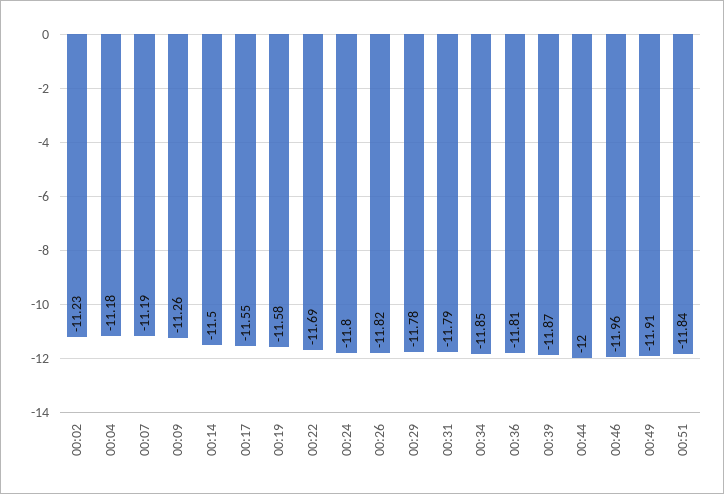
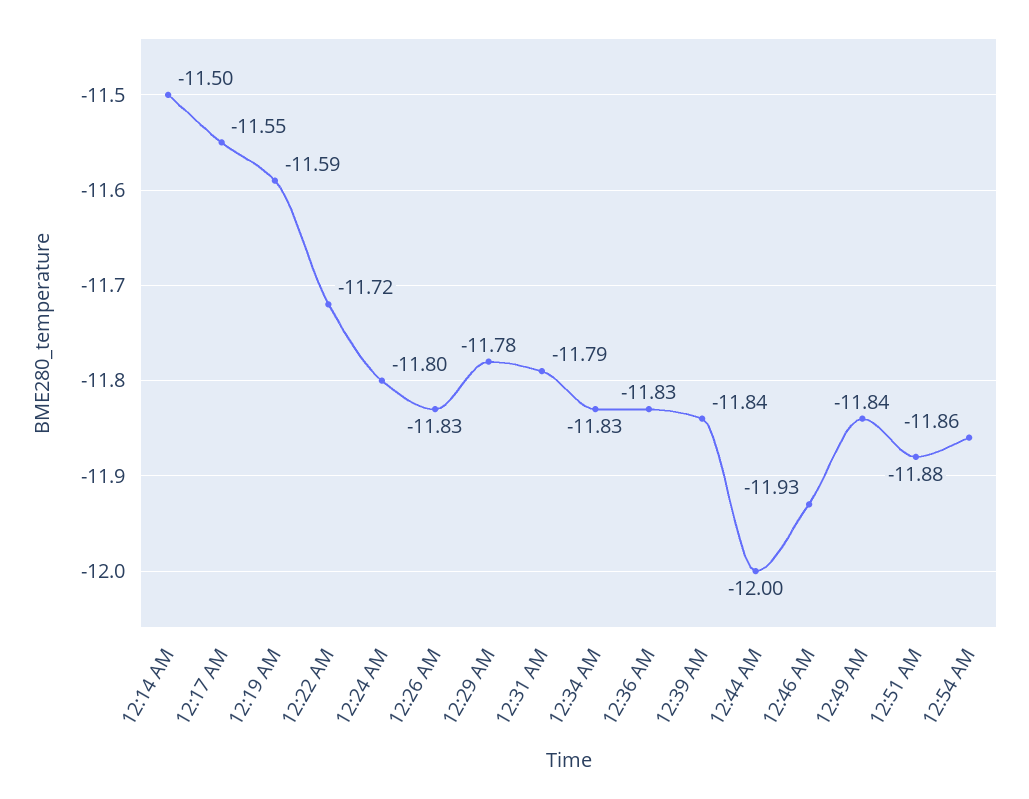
00:02: -11.23 -> none
00:04: -11.18 -> none
00:07: -11.19 -> none
00:09: -11.26 -> none
00:19: -11.58 -> -11.59
00:22: -11.69 -> -11.72
00:26: -11.82 -> -11.83
00:34: -11.85 -> -11.83
00:36: -11.81 -> -11.83
00:39: -11.87 -> -11.84
00:46: -11.96 -> -11.93
00:49: -11.91 -> -11.84
00:51: -11.84 -> -11.88
12:54 AM: none -> -11.86

